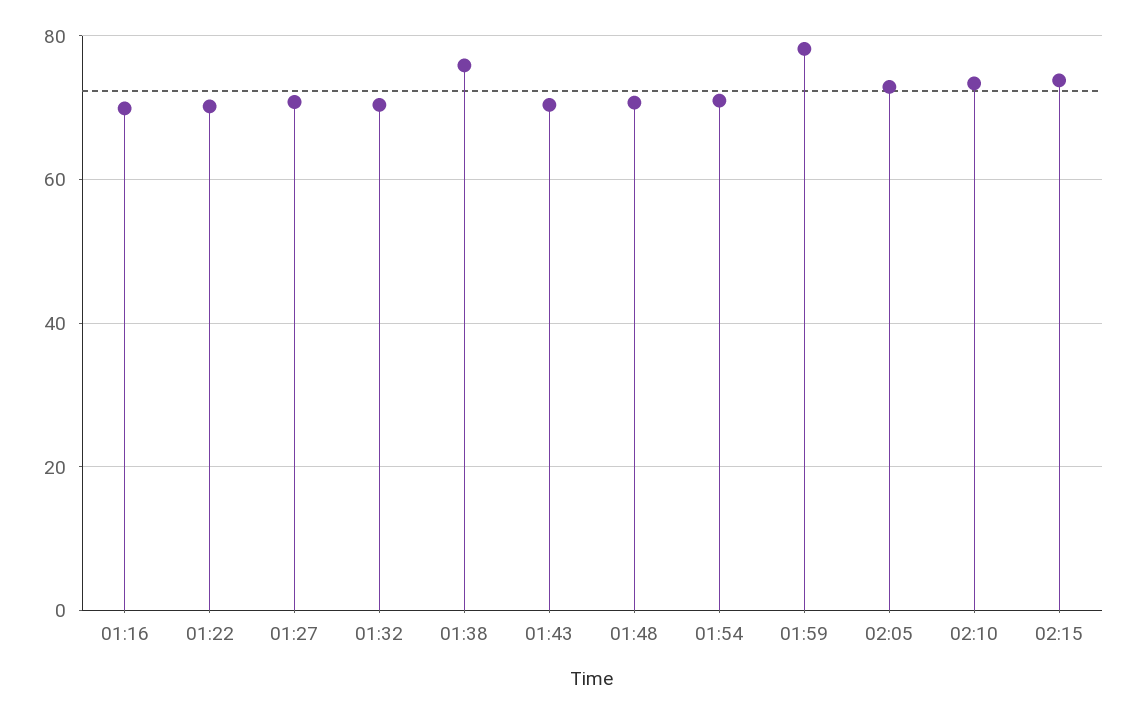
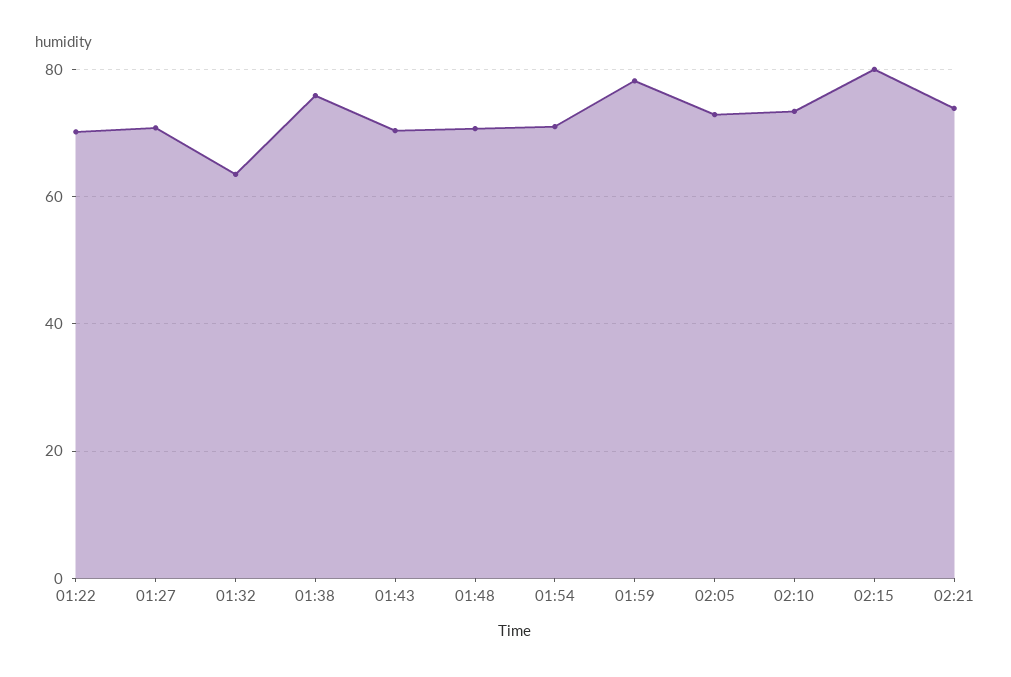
01:16: 70 -> none
01:32: 70 -> 64
02:15: 74 -> 80
02:21: none -> 74

